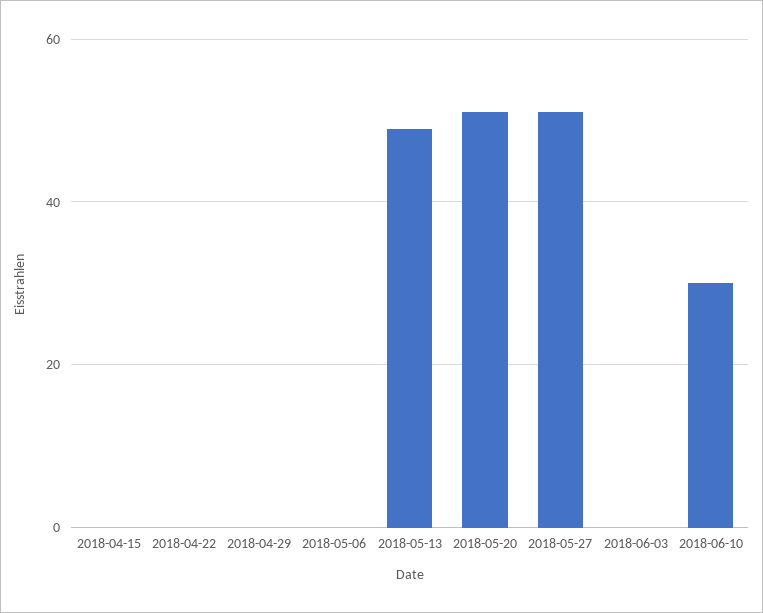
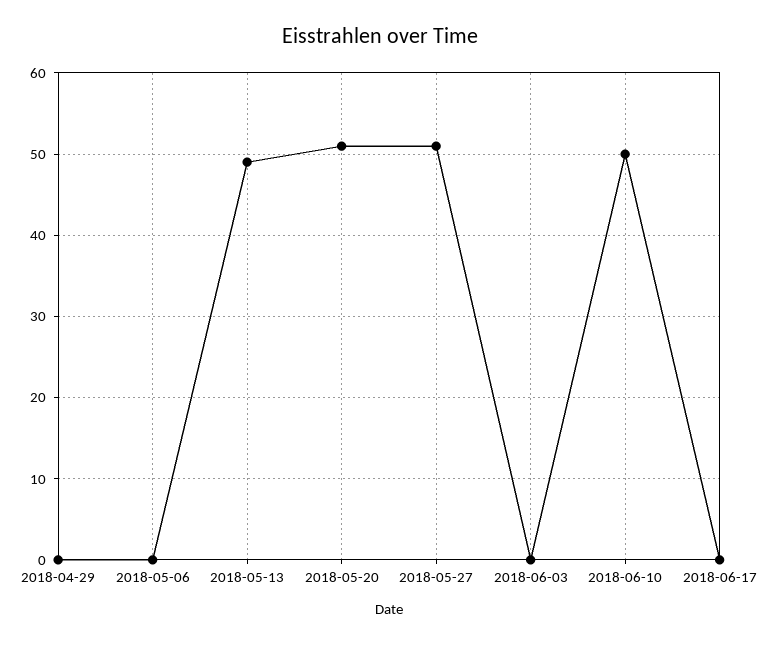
2018-04-15: 0 -> none
2018-04-22: 0 -> none
2018-06-10: 30 -> 50
2018-06-17: none -> 0

